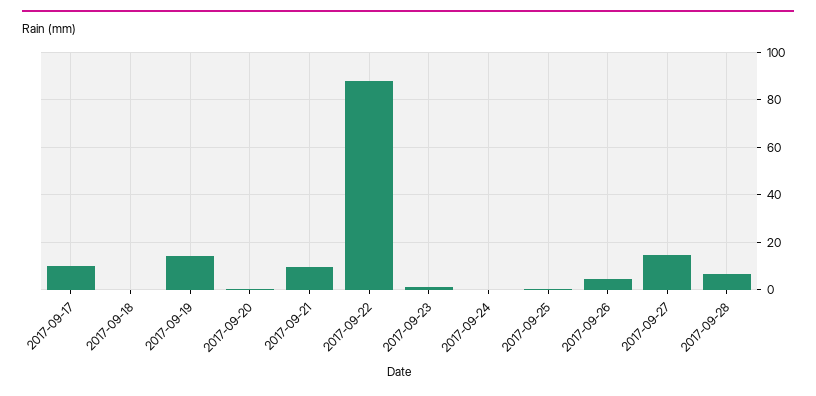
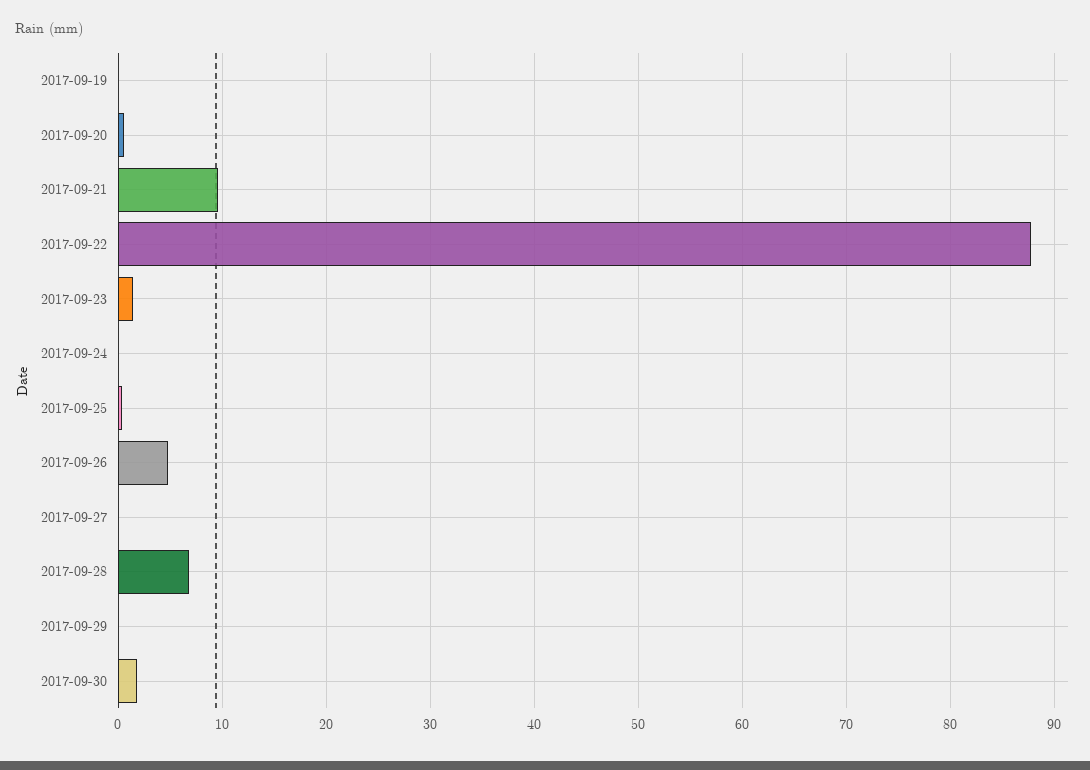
2017-09-17: 10 -> none
2017-09-18: 0 -> none
2017-09-19: 15 -> 0
2017-09-27: 15 -> 0
2017-09-29: none -> 0
2017-09-30: none -> 2

